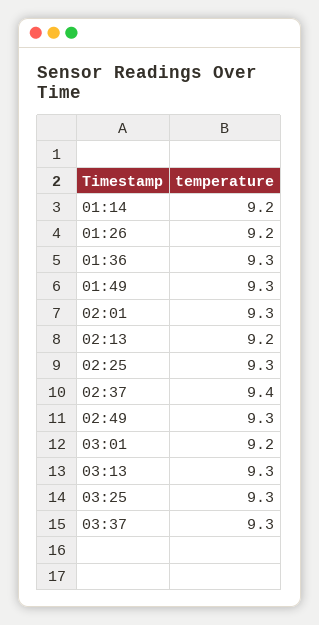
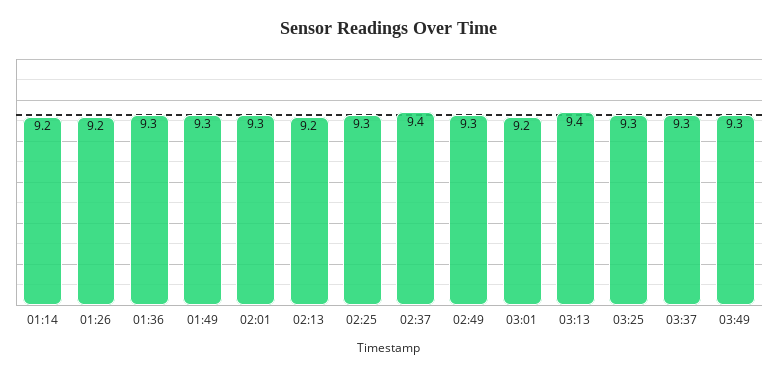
03:13: 9.3 -> 9.4
03:49: none -> 9.3

